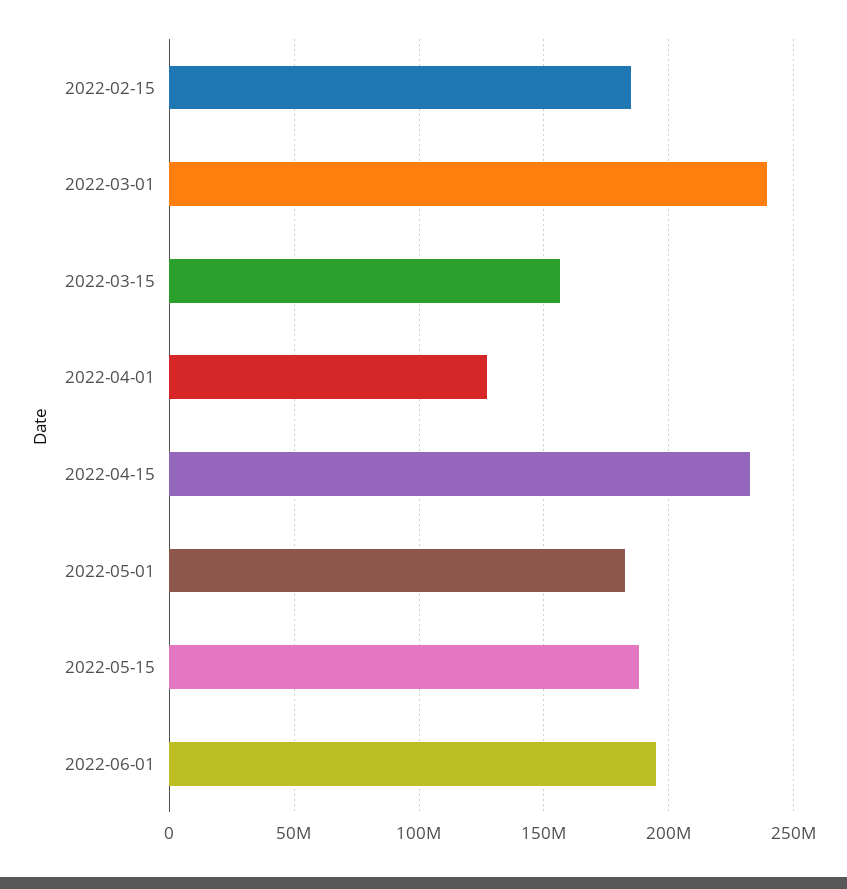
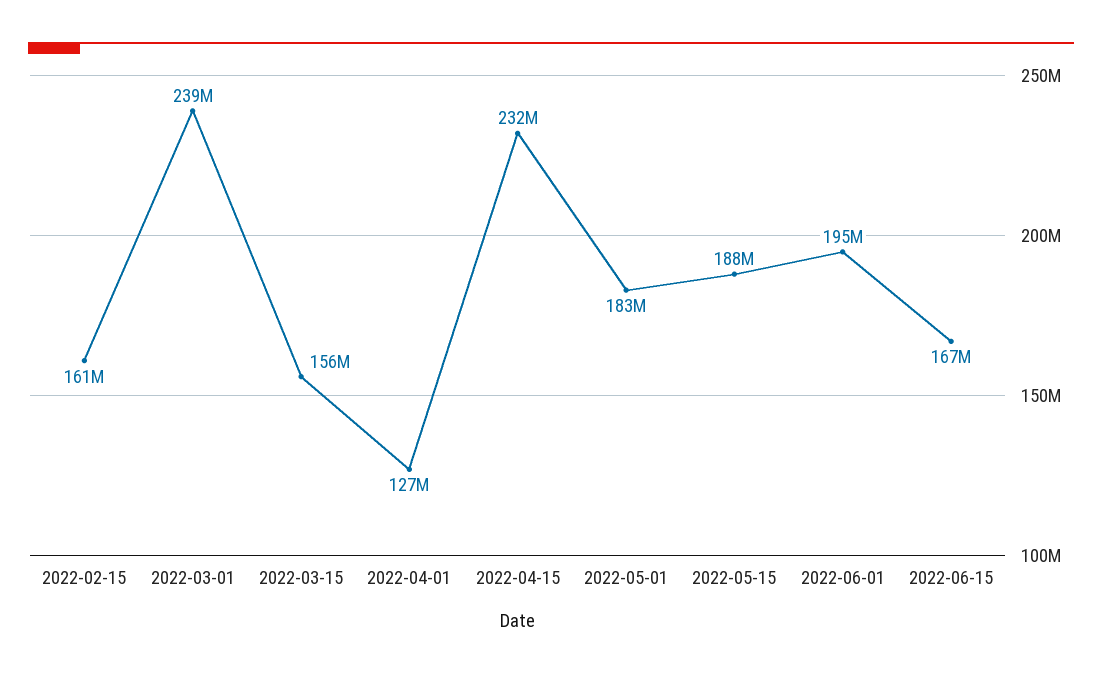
2022-02-15: 185000000 -> 161000000
2022-06-15: none -> 167000000

